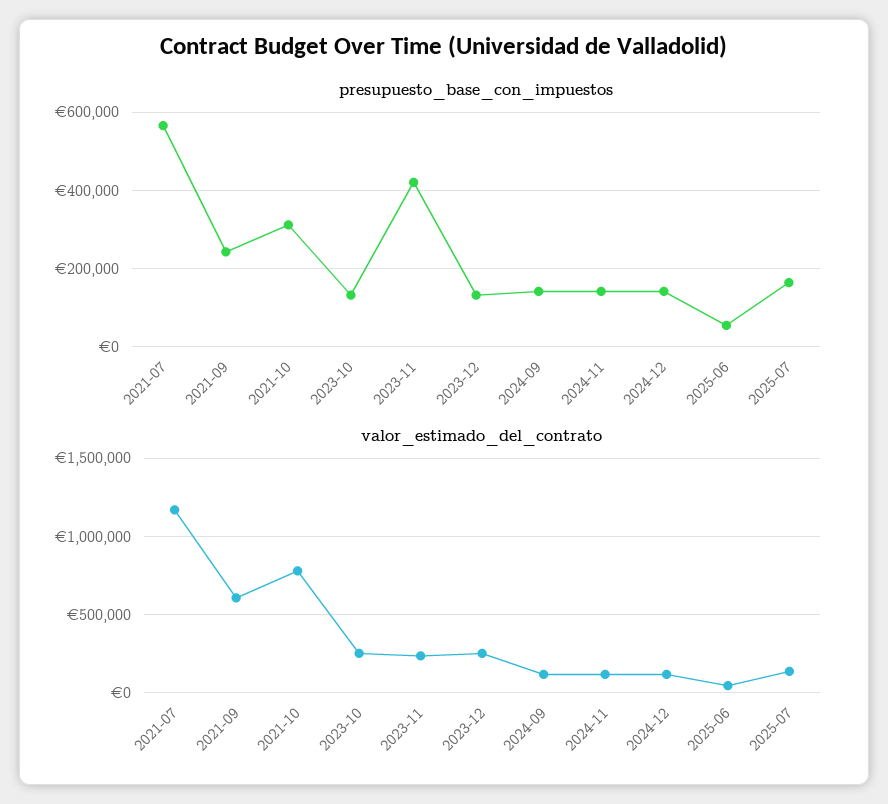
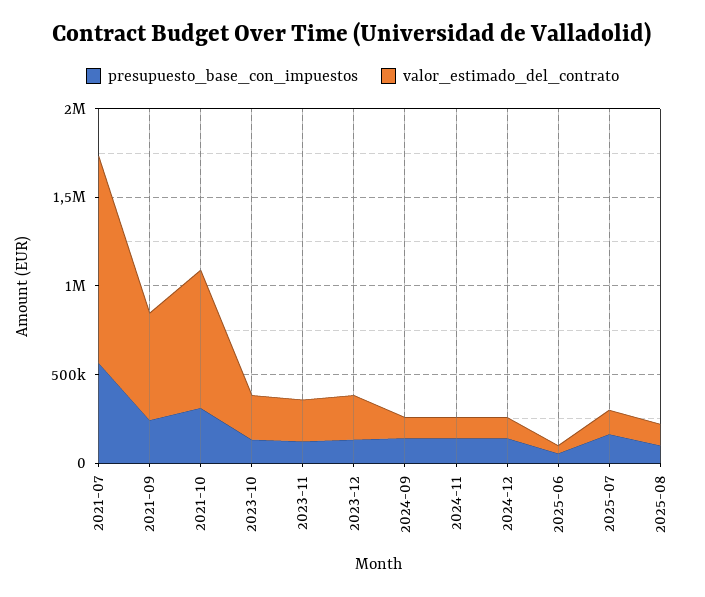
presupuesto_base_con_impuestos, 2023-11: 420000 -> 100000
presupuesto_base_con_impuestos, 2025-08: none -> 100000
valor_estimado_del_contrato, 2025-08: none -> 100000

